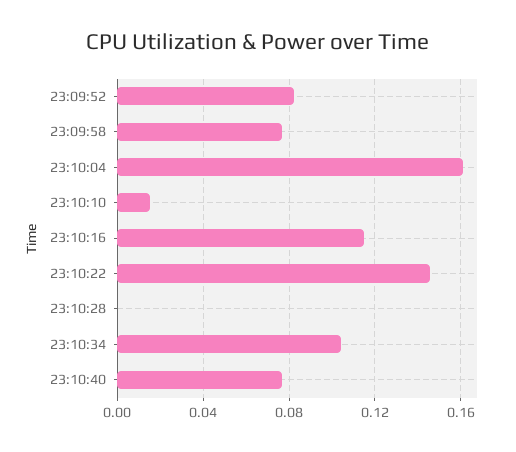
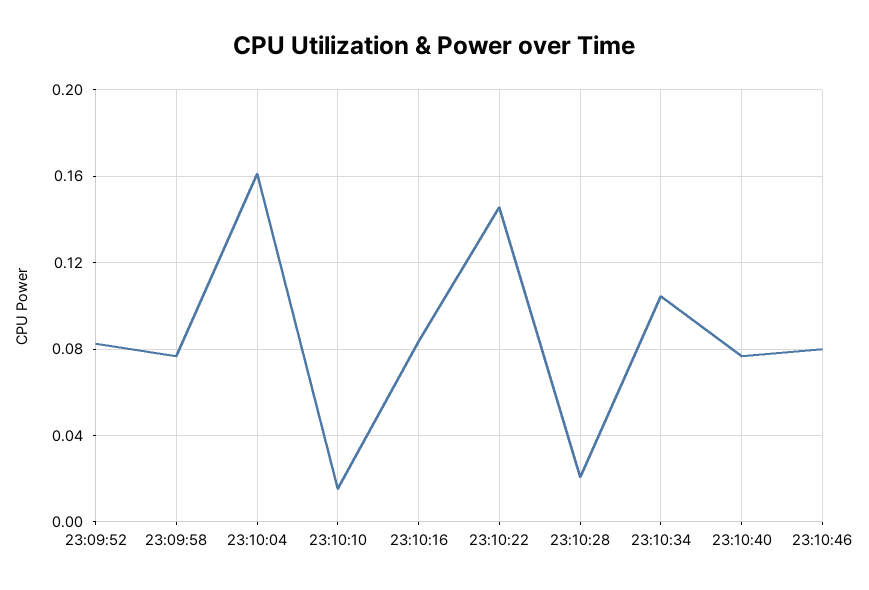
23:10:16: 0.115 -> 0.085
23:10:28: 0 -> 0.02
23:10:46: none -> 0.08

